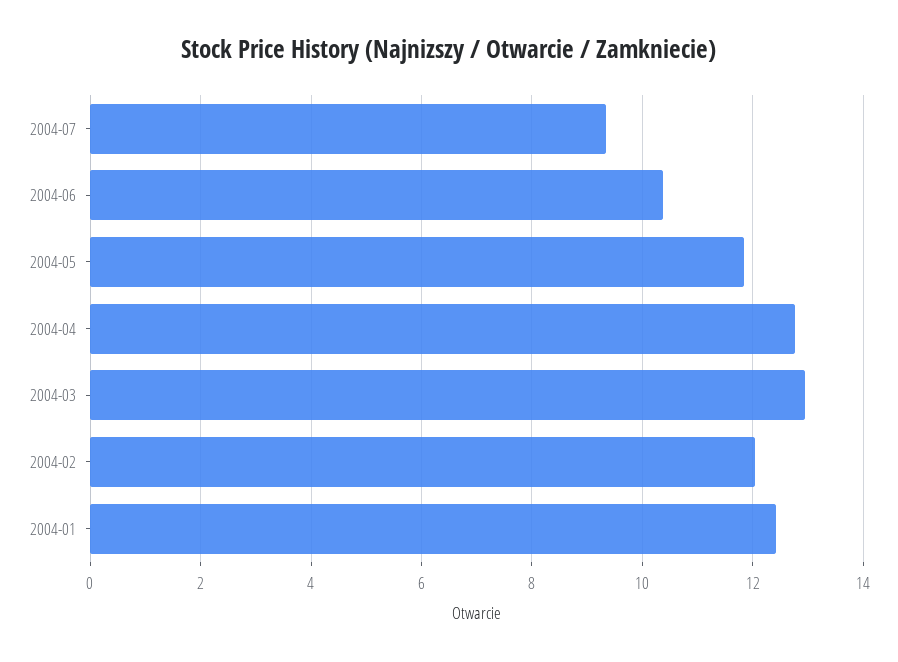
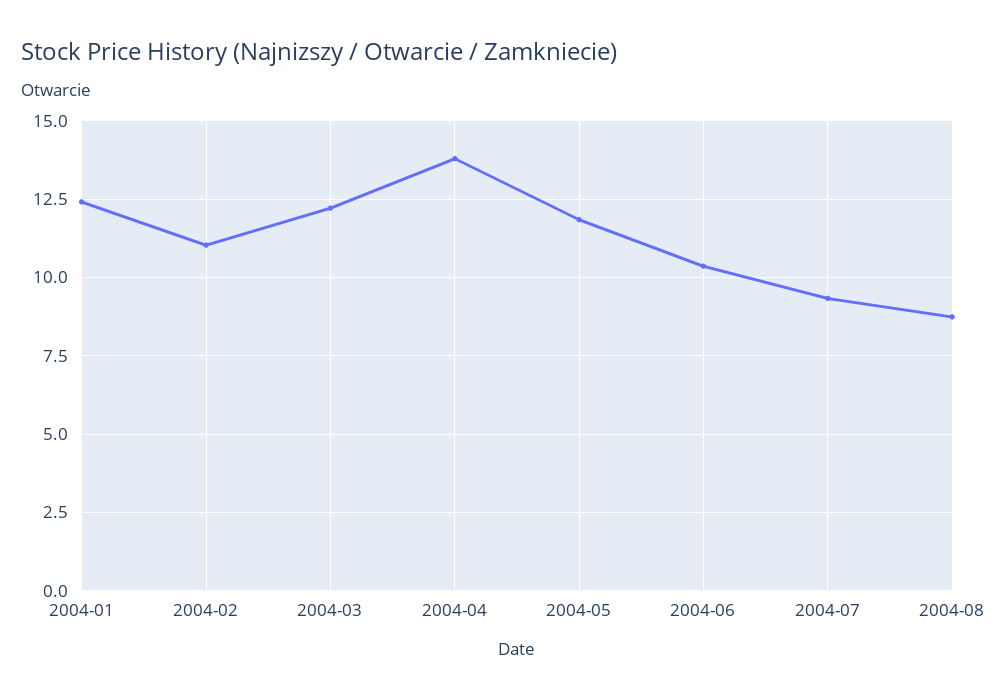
2004-04: 12.8 -> 13.75
2004-03: 13 -> 12.25
2004-02: 12 -> 11
2004-08: none -> 8.75

